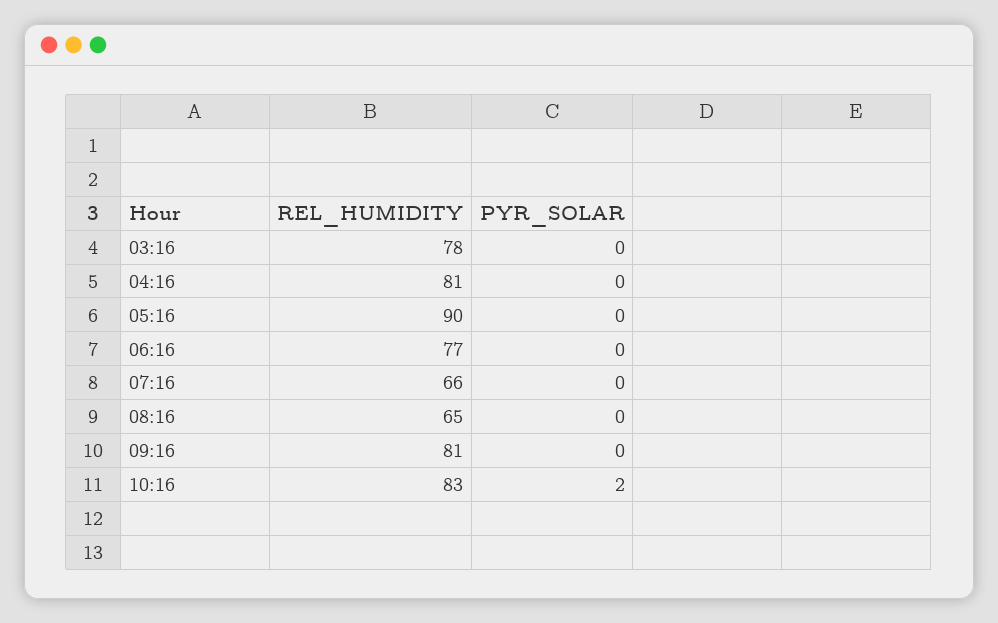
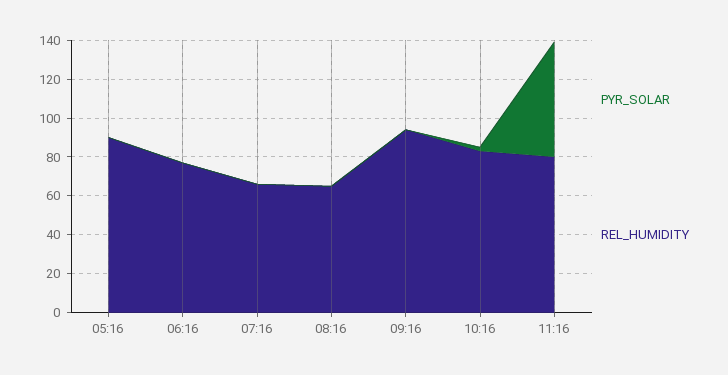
REL_HUMIDITY, 03:16: 78 -> none
PYR_SOLAR, 03:16: 0 -> none
REL_HUMIDITY, 04:16: 81 -> none
PYR_SOLAR, 04:16: 0 -> none
REL_HUMIDITY, 09:16: 81 -> 95
PYR_SOLAR, 11:16: none -> 60
REL_HUMIDITY, 11:16: none -> 80

